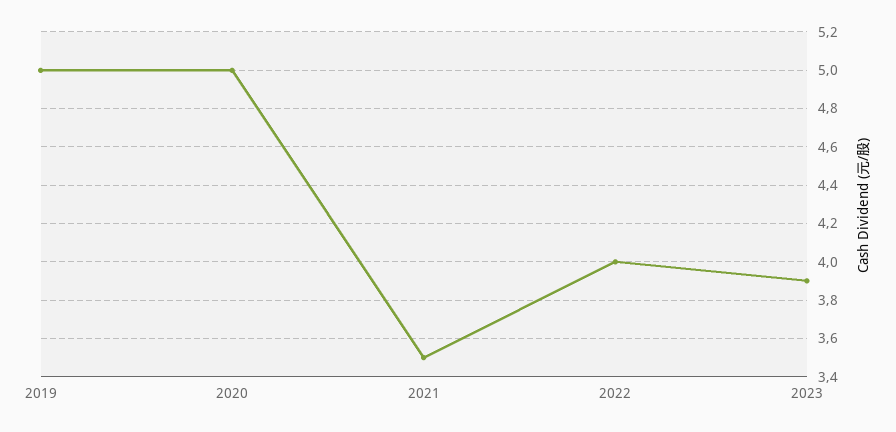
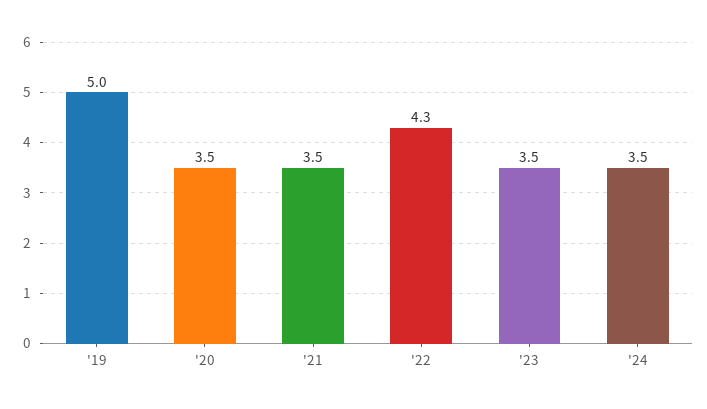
2020: 5 -> 3.5
2022: 4 -> 4.3
2023: 3.9 -> 3.5
'24: none -> 3.5

